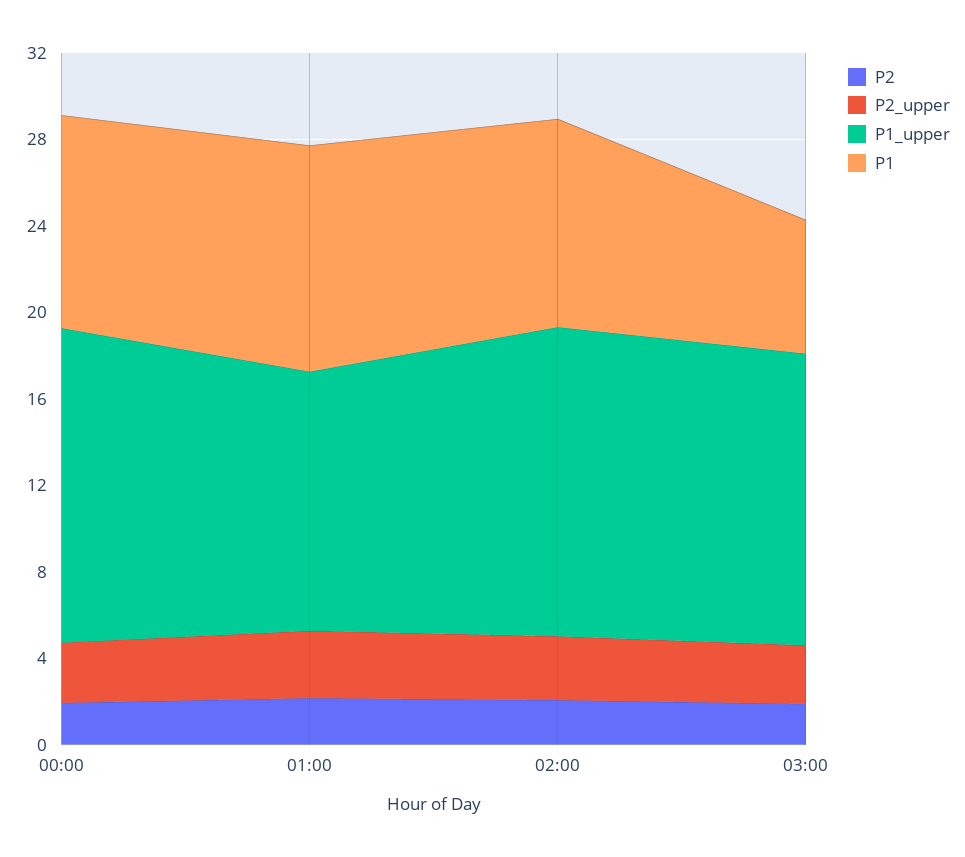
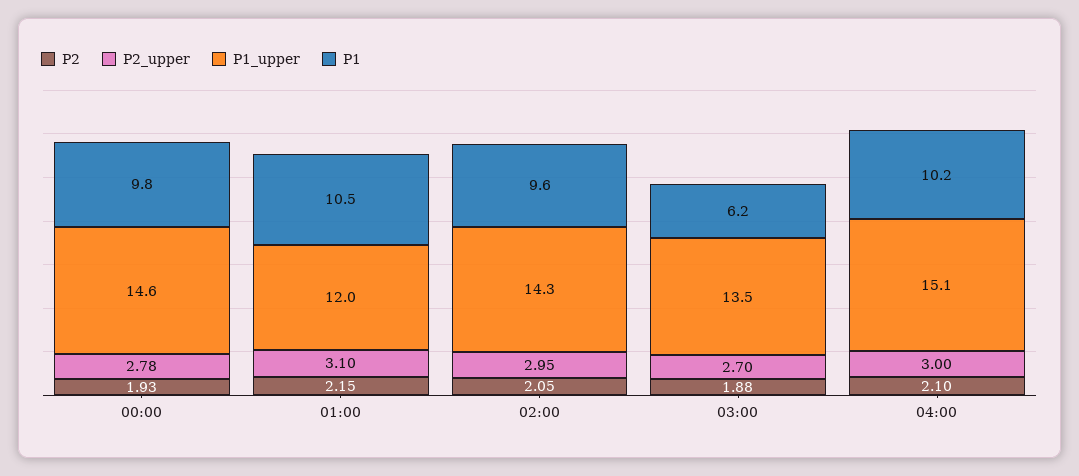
P2, 04:00: none -> 2.1
P2_upper, 04:00: none -> 3
P1_upper, 04:00: none -> 15.1
P1, 04:00: none -> 10.2

